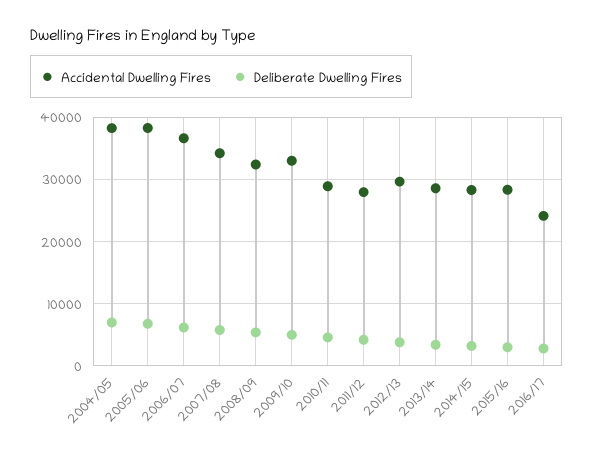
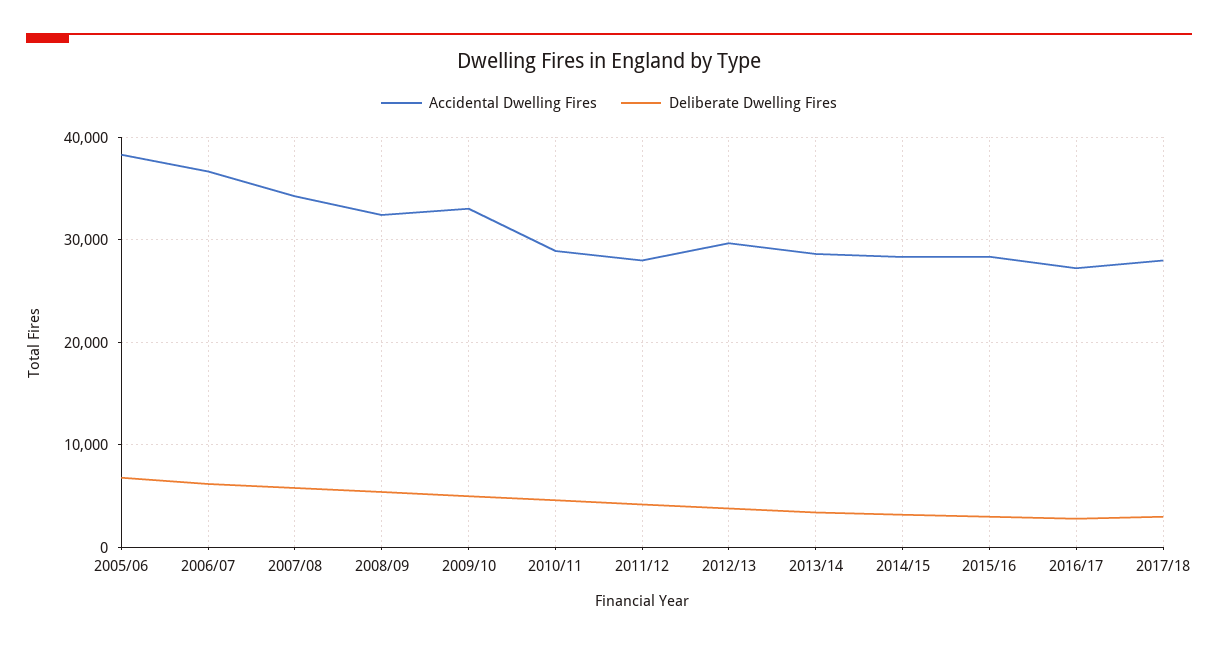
Accidental Dwelling Fires, 2004/05: 38000 -> none
Deliberate Dwelling Fires, 2004/05: 7000 -> none
Accidental Dwelling Fires, 2016/17: 24000 -> 27000
Accidental Dwelling Fires, 2017/18: none -> 28000
Deliberate Dwelling Fires, 2017/18: none -> 3000

